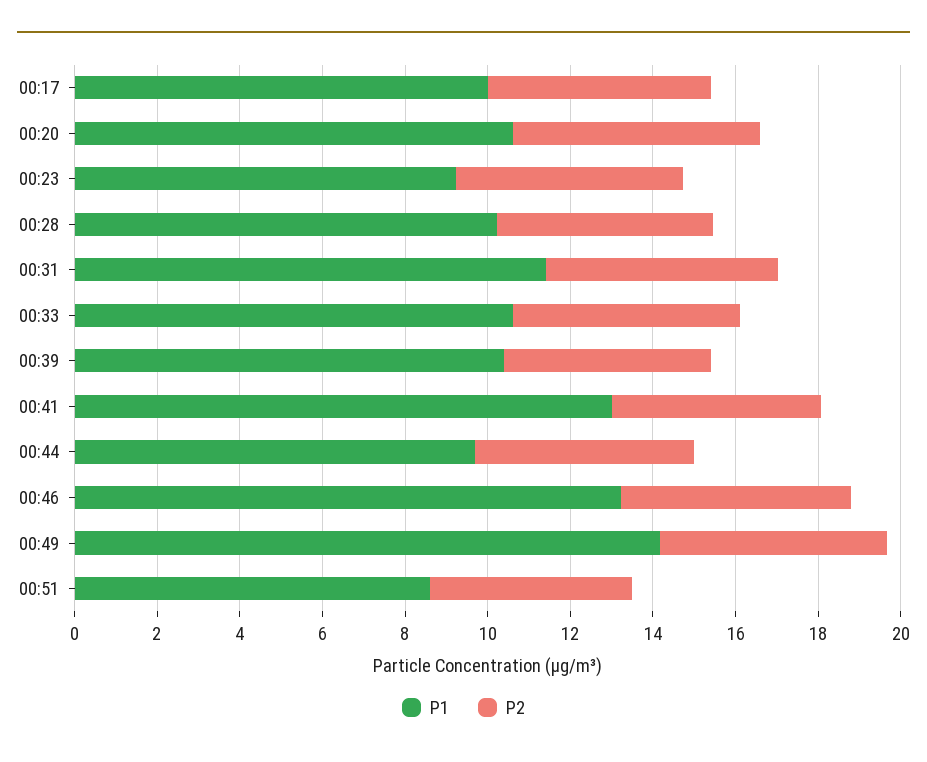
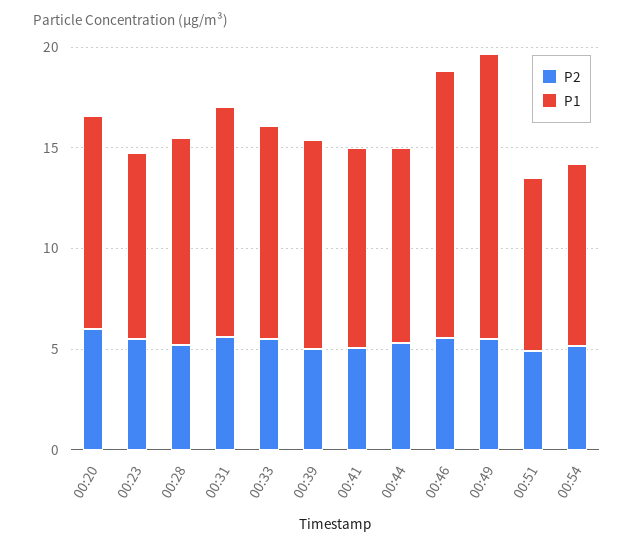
P1, 00:17: 10 -> none
P2, 00:17: 5.5 -> none
P1, 00:41: 13 -> 10
P2, 00:54: none -> 5
P1, 00:54: none -> 9

